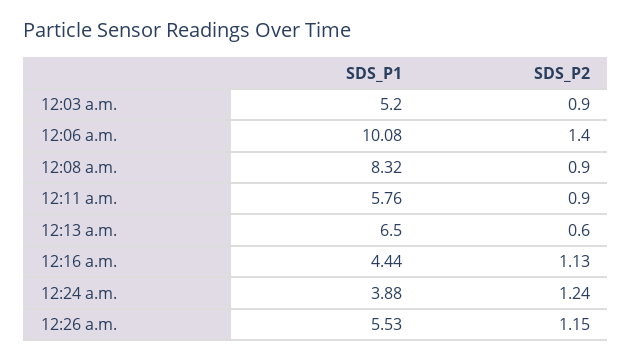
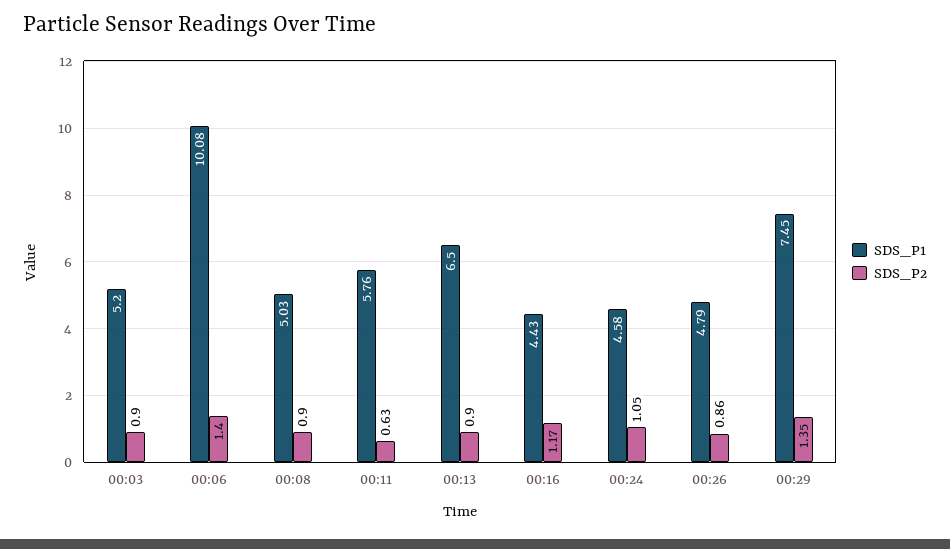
SDS_P1, 12:08 a.m.: 8.32 -> 5.03
SDS_P2, 12:11 a.m.: 0.9 -> 0.63
SDS_P2, 12:13 a.m.: 0.6 -> 0.9
SDS_P1, 12:16 a.m.: 4.44 -> 4.43
SDS_P2, 12:16 a.m.: 1.13 -> 1.17
SDS_P1, 12:24 a.m.: 3.88 -> 4.58
SDS_P2, 12:24 a.m.: 1.24 -> 1.05
SDS_P1, 12:26 a.m.: 5.53 -> 4.79
SDS_P2, 12:26 a.m.: 1.15 -> 0.86
SDS_P1, 00:29: none -> 7.45
SDS_P2, 00:29: none -> 1.35

